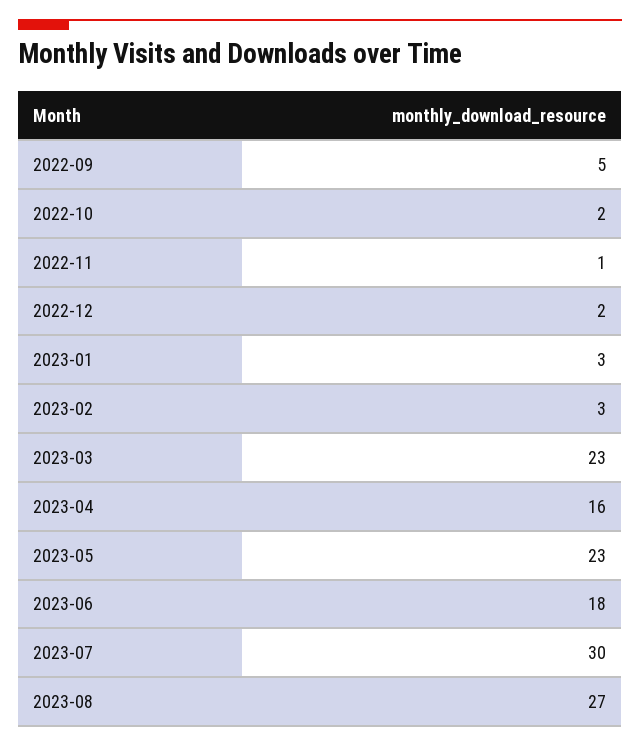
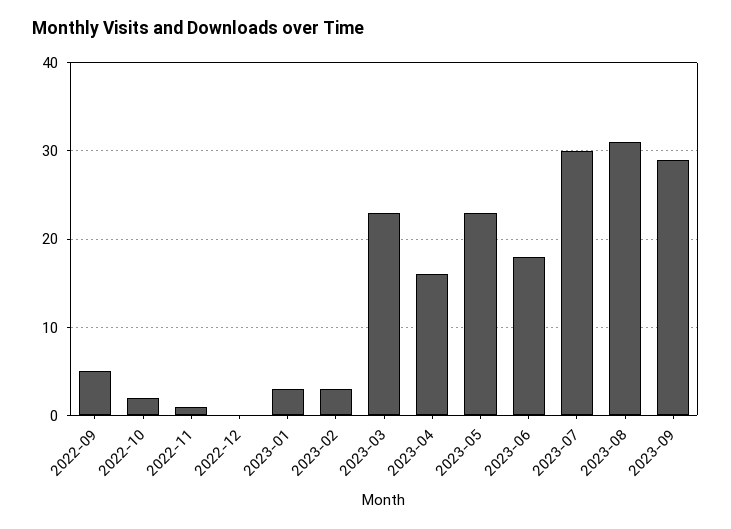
2022-12: 2 -> 0
2023-08: 27 -> 31
2023-09: none -> 29

